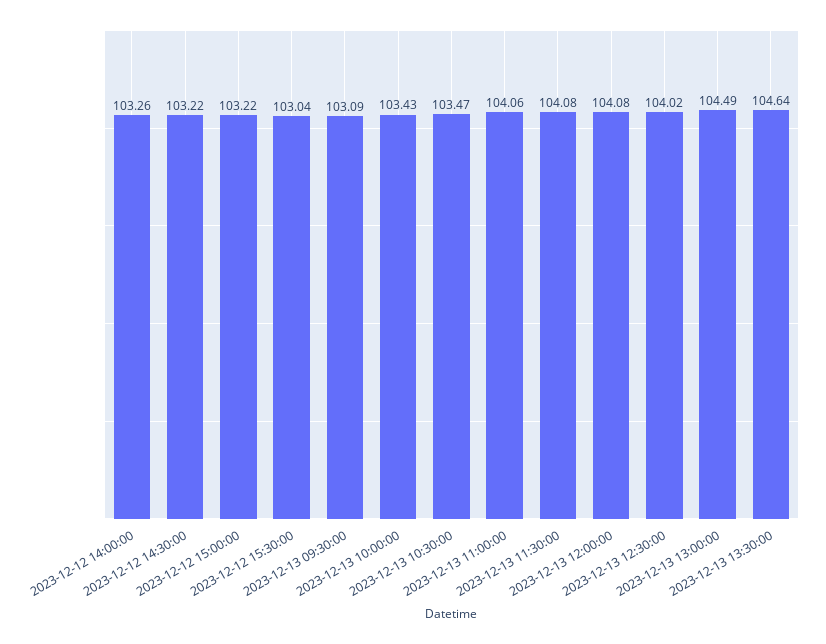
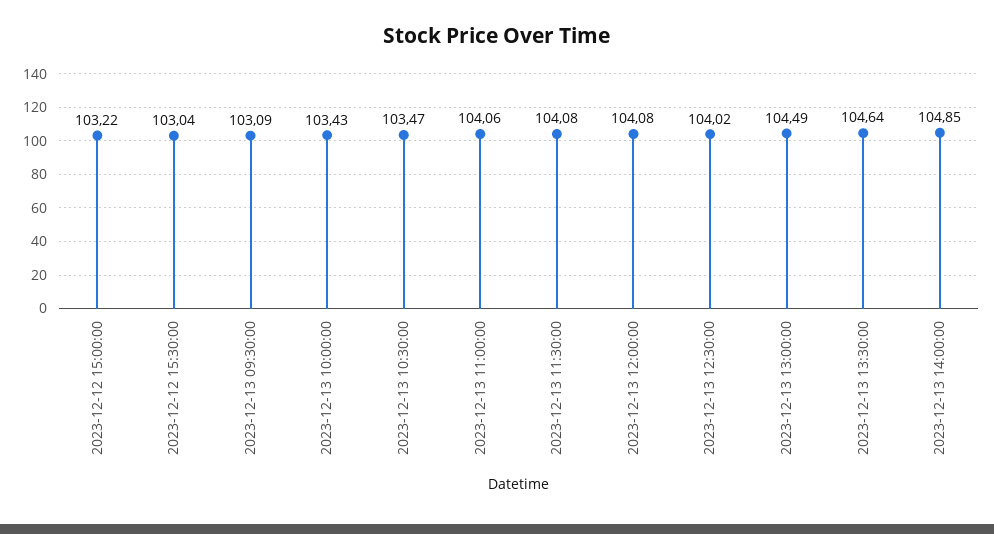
2023-12-12 14:00:00: 103.26 -> none
2023-12-12 14:30:00: 103.22 -> none
2023-12-13 14:00:00: none -> 104.85

